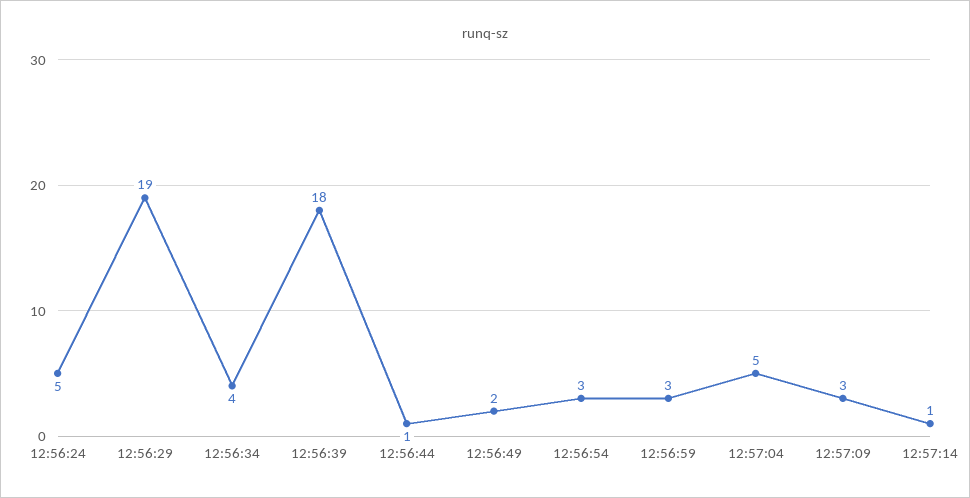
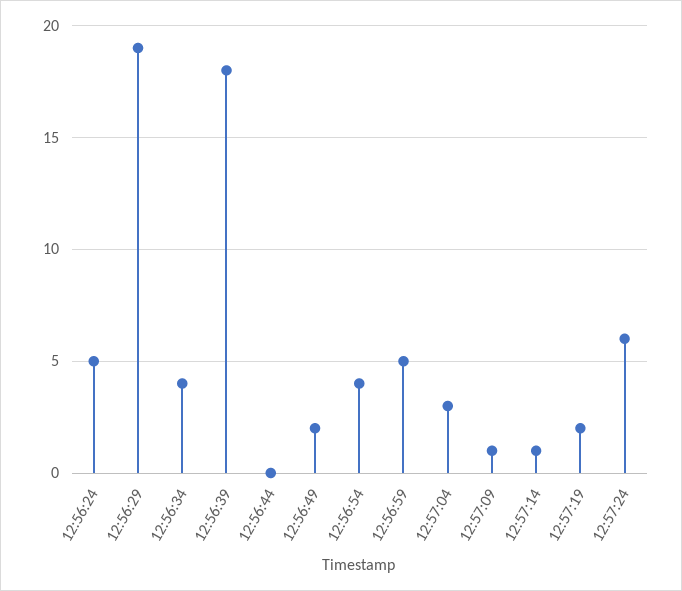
12:56:44: 1 -> 0
12:56:54: 3 -> 4
12:56:59: 3 -> 5
12:57:04: 5 -> 3
12:57:09: 3 -> 1
12:57:19: none -> 2
12:57:24: none -> 6

